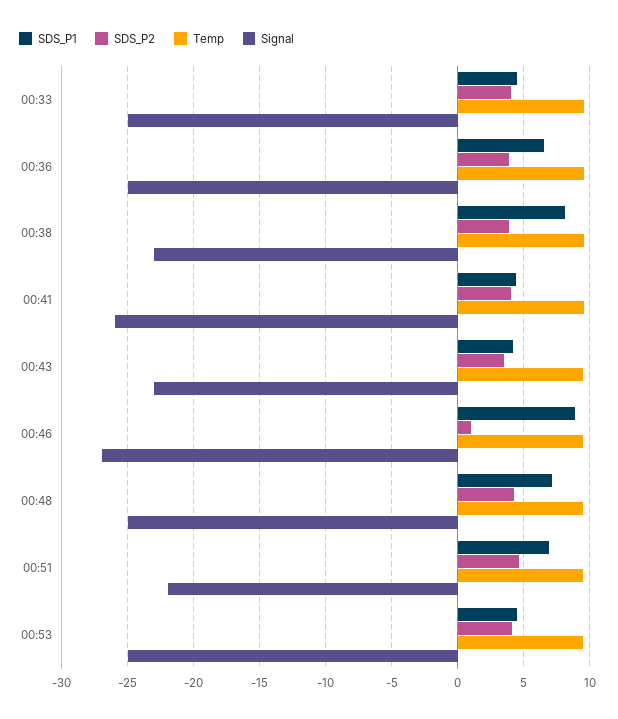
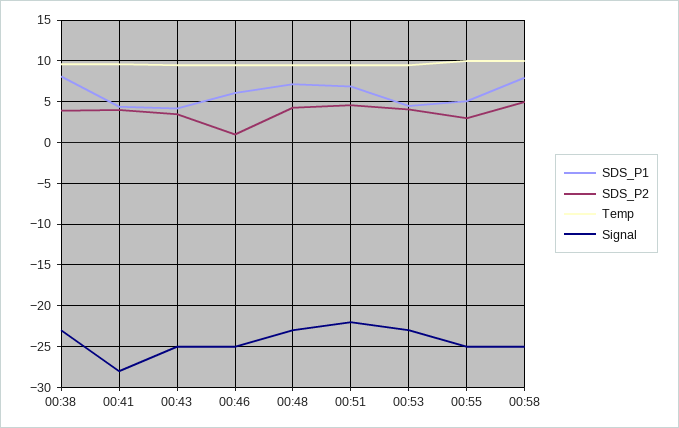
SDS_P1, 00:33: 4.5 -> none
SDS_P2, 00:33: 4 -> none
Temp, 00:33: 9.5 -> none
Signal, 00:33: -25 -> none
SDS_P1, 00:36: 6.5 -> none
SDS_P2, 00:36: 4 -> none
Temp, 00:36: 9.5 -> none
Signal, 00:36: -25 -> none
Signal, 00:41: -26 -> -28
Signal, 00:43: -23 -> -25
SDS_P1, 00:46: 9 -> 6
Signal, 00:46: -27 -> -25
Signal, 00:48: -25 -> -23
Signal, 00:53: -25 -> -23
SDS_P1, 00:55: none -> 5
SDS_P2, 00:55: none -> 3
Temp, 00:55: none -> 10
Signal, 00:55: none -> -25
SDS_P1, 00:58: none -> 8
SDS_P2, 00:58: none -> 5
Temp, 00:58: none -> 10
Signal, 00:58: none -> -25

